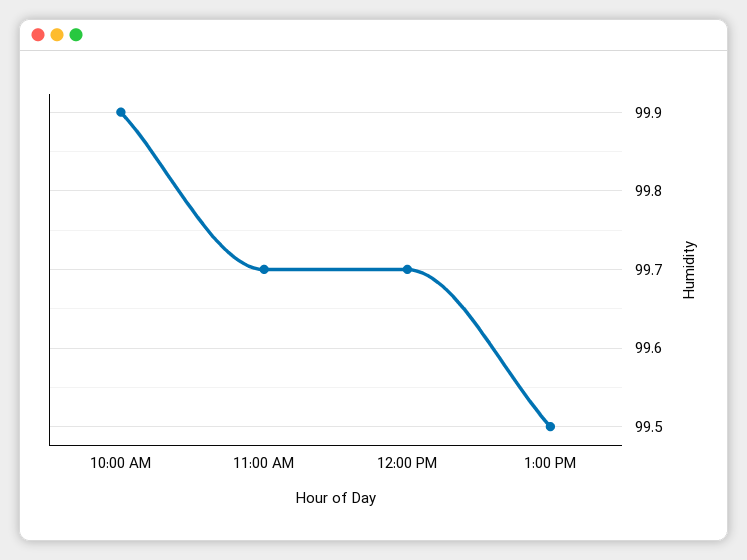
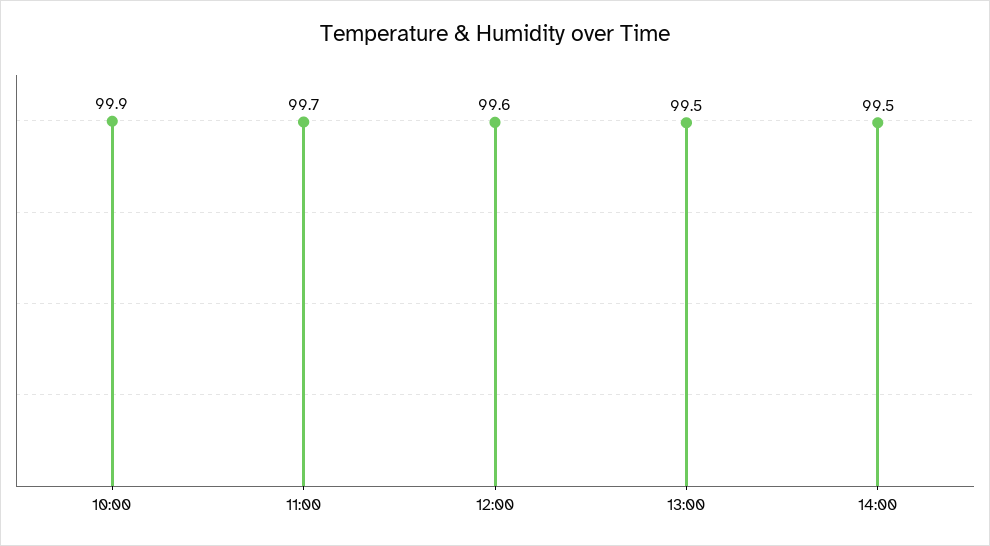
12:00 PM: 99.7 -> 99.6
14:00: none -> 99.5

